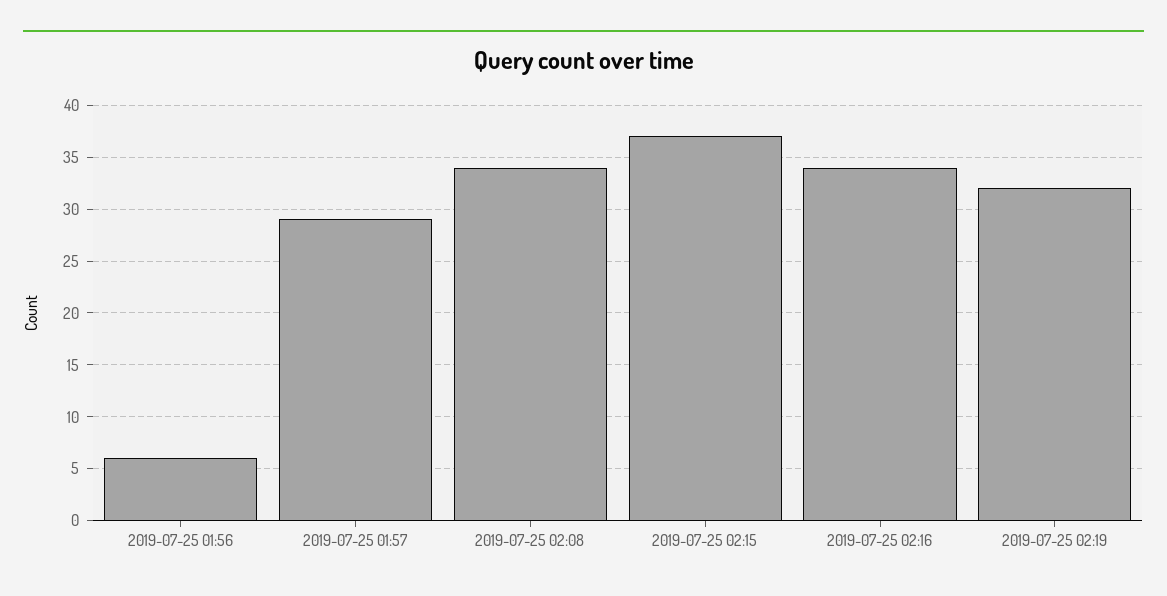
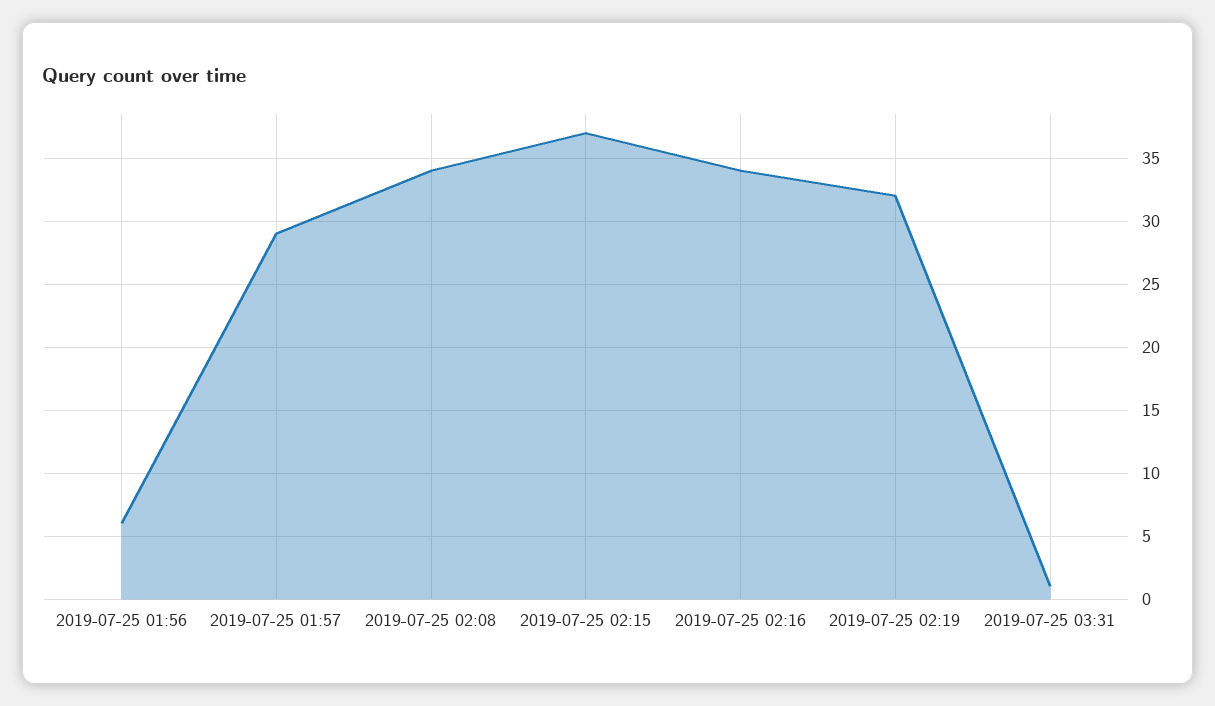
2019-07-25 03:31: none -> 1

